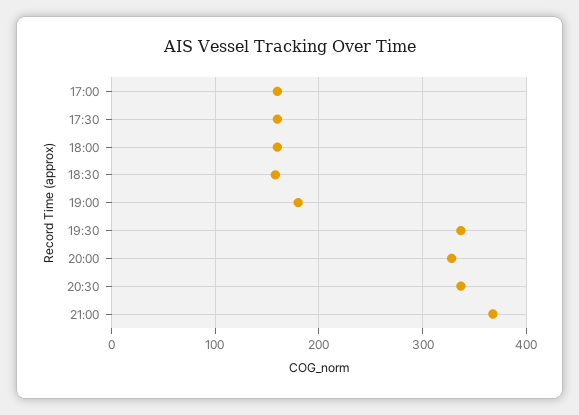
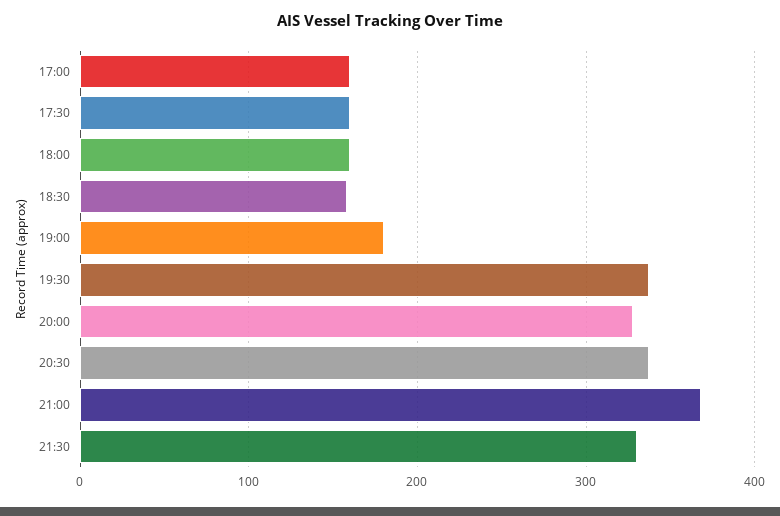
21:30: none -> 330

